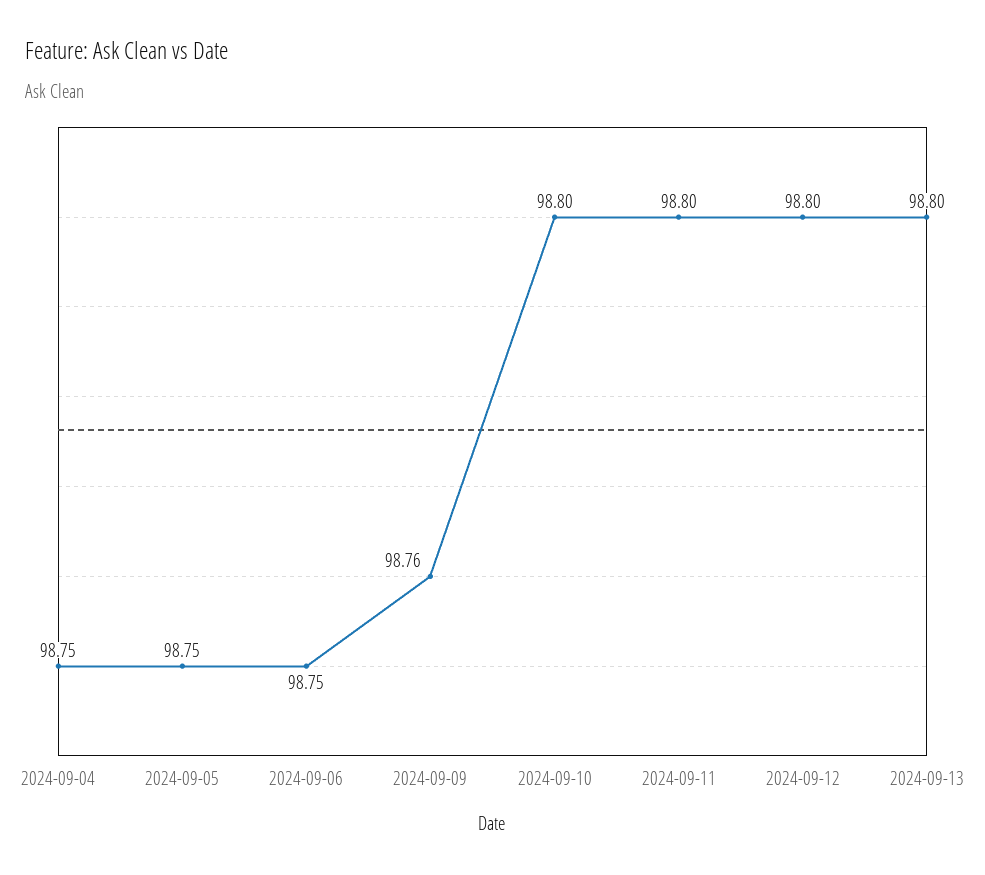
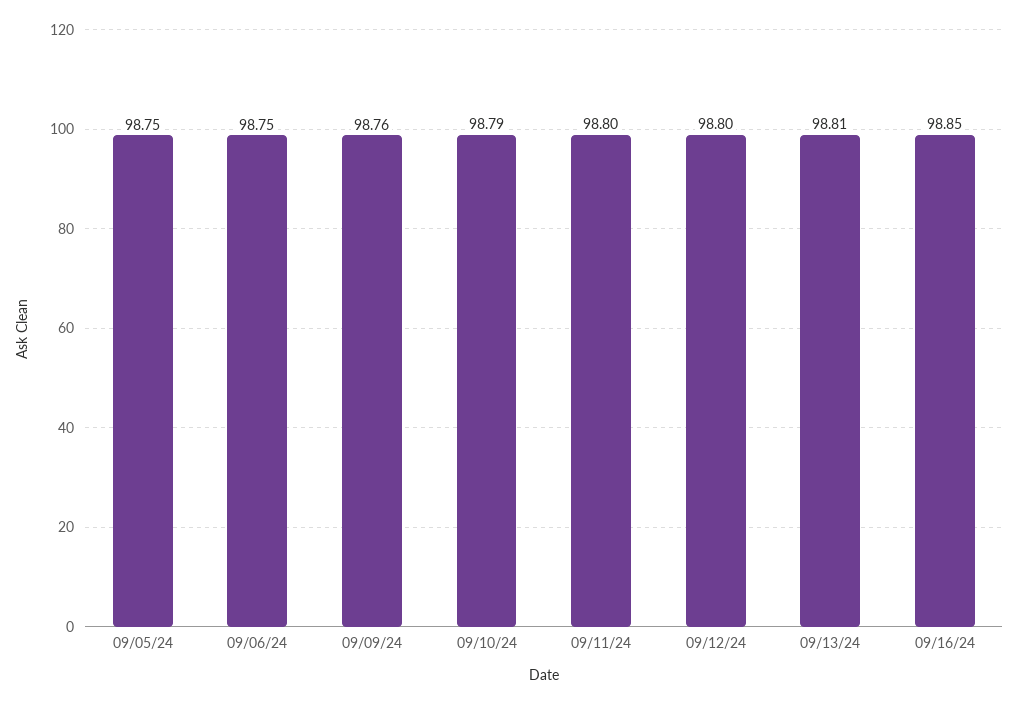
2024-09-04: 98.75 -> none
2024-09-10: 98.8 -> 98.79
2024-09-13: 98.8 -> 98.81
09/16/24: none -> 98.85

